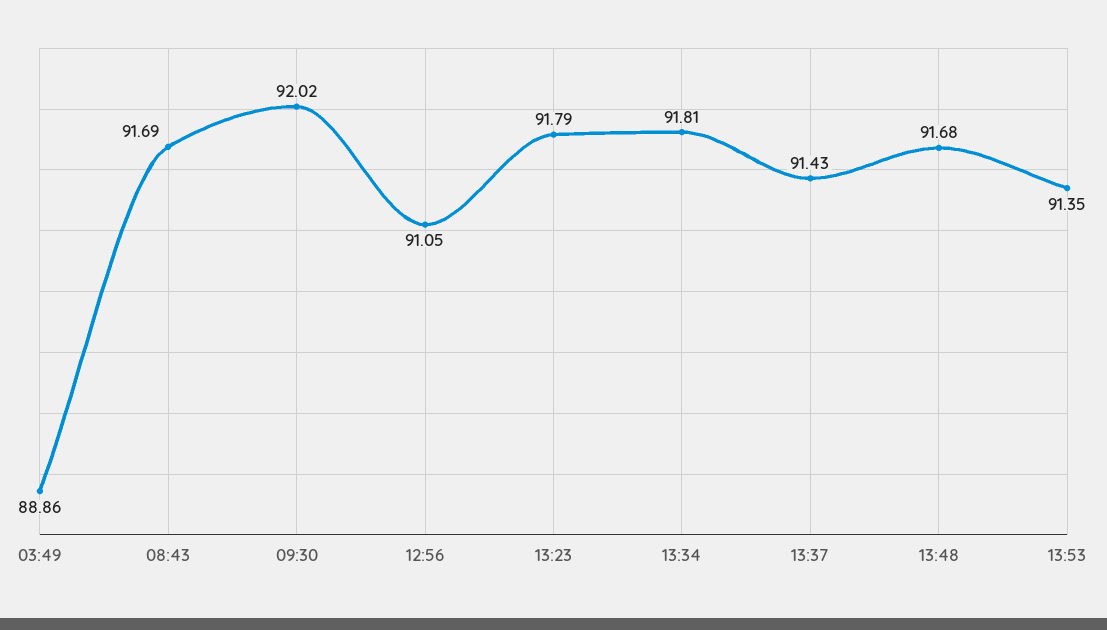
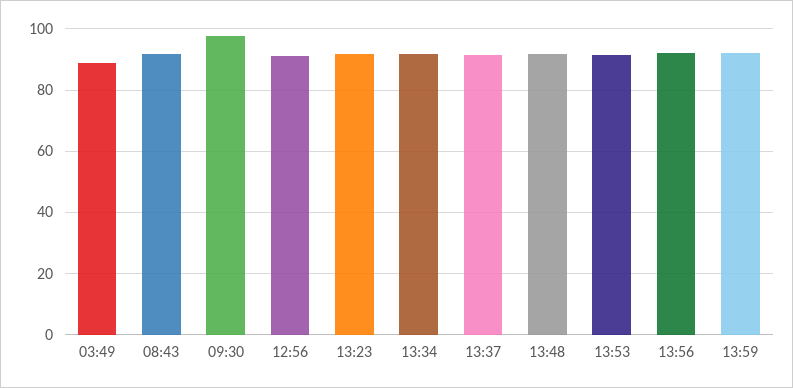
09:30: 92.02 -> 98
13:56: none -> 92
13:59: none -> 92

